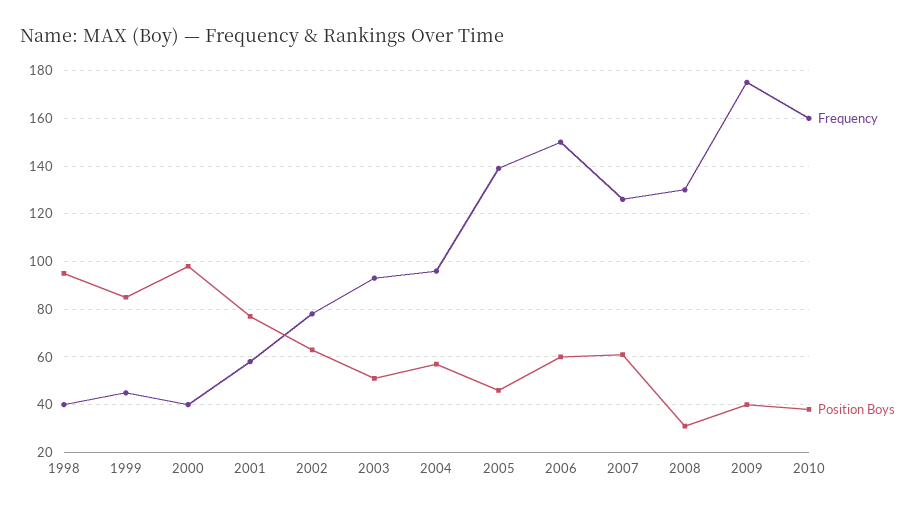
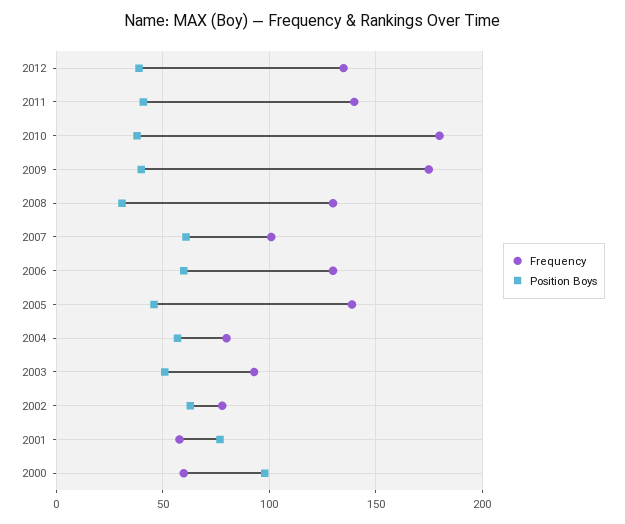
Frequency, 1998: 40 -> none
Position Boys, 1998: 95 -> none
Frequency, 1999: 45 -> none
Position Boys, 1999: 85 -> none
Frequency, 2000: 40 -> 60
Frequency, 2004: 95 -> 80
Frequency, 2006: 150 -> 130
Frequency, 2007: 125 -> 100
Frequency, 2010: 160 -> 180
Frequency, 2012: none -> 135
Position Boys, 2012: none -> 40
Frequency, 2011: none -> 140
Position Boys, 2011: none -> 40

